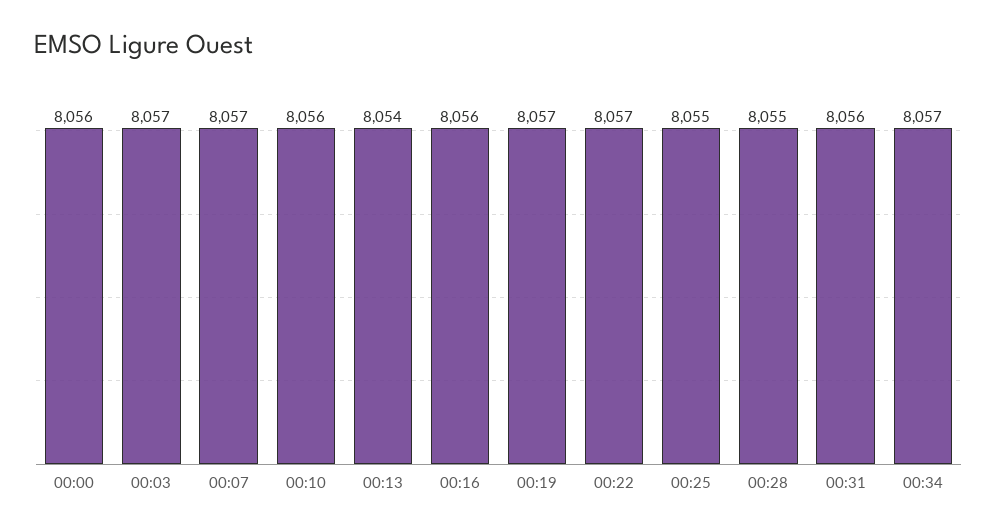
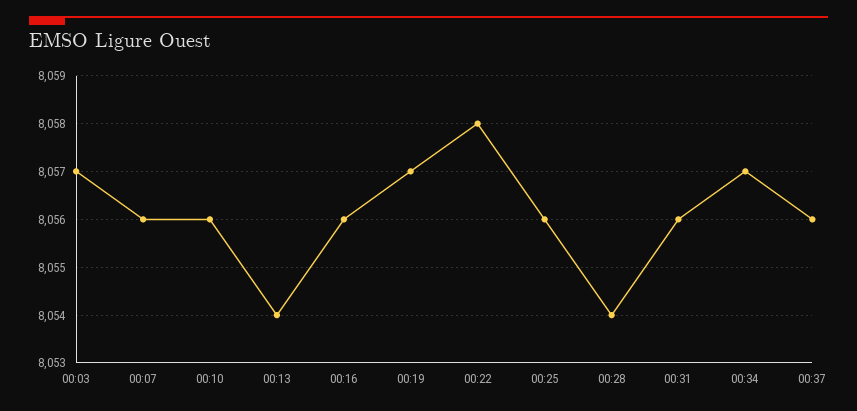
00:00: 8056 -> none
00:07: 8057 -> 8056
00:22: 8057 -> 8058
00:25: 8055 -> 8056
00:28: 8055 -> 8054
00:37: none -> 8056

